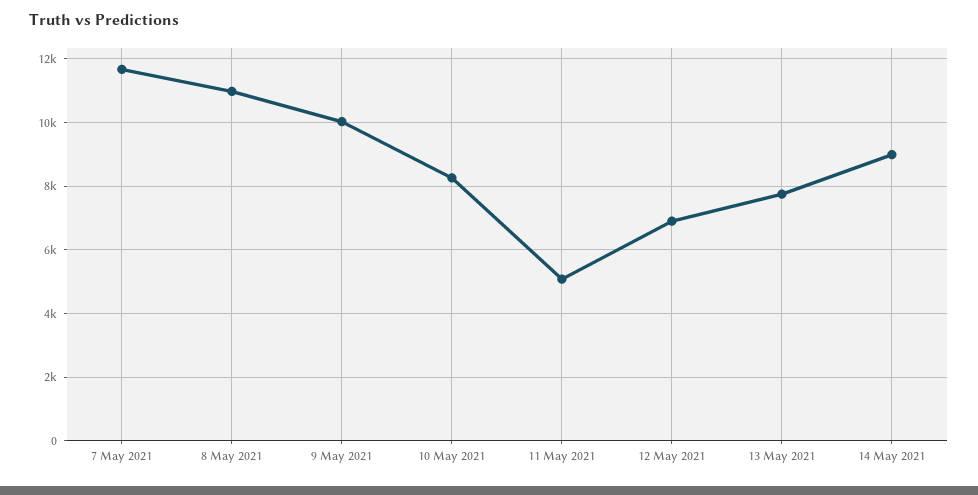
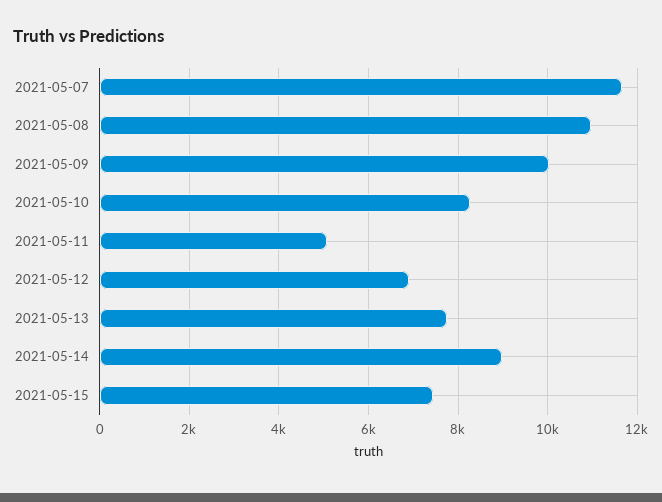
2021-05-15: none -> 7400

